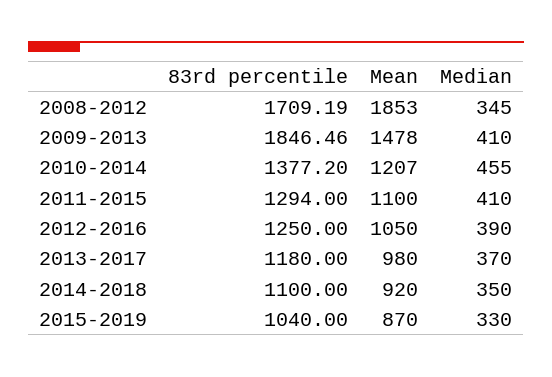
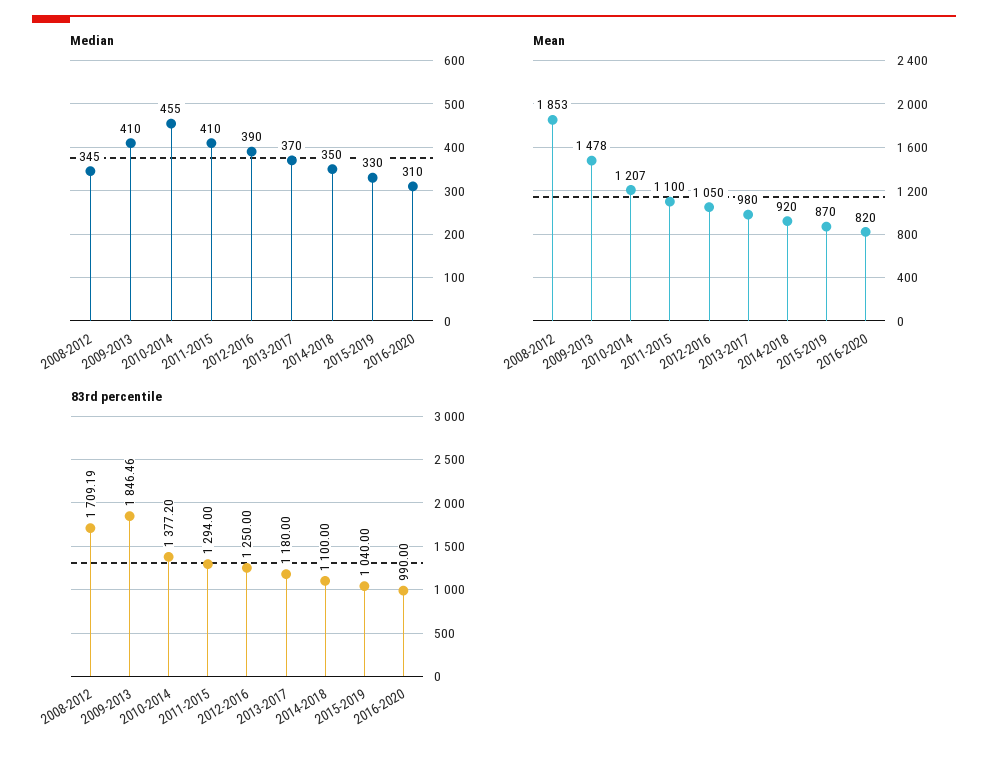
Median, 2016-2020: none -> 310
Mean, 2016-2020: none -> 820
83rd percentile, 2016-2020: none -> 990

